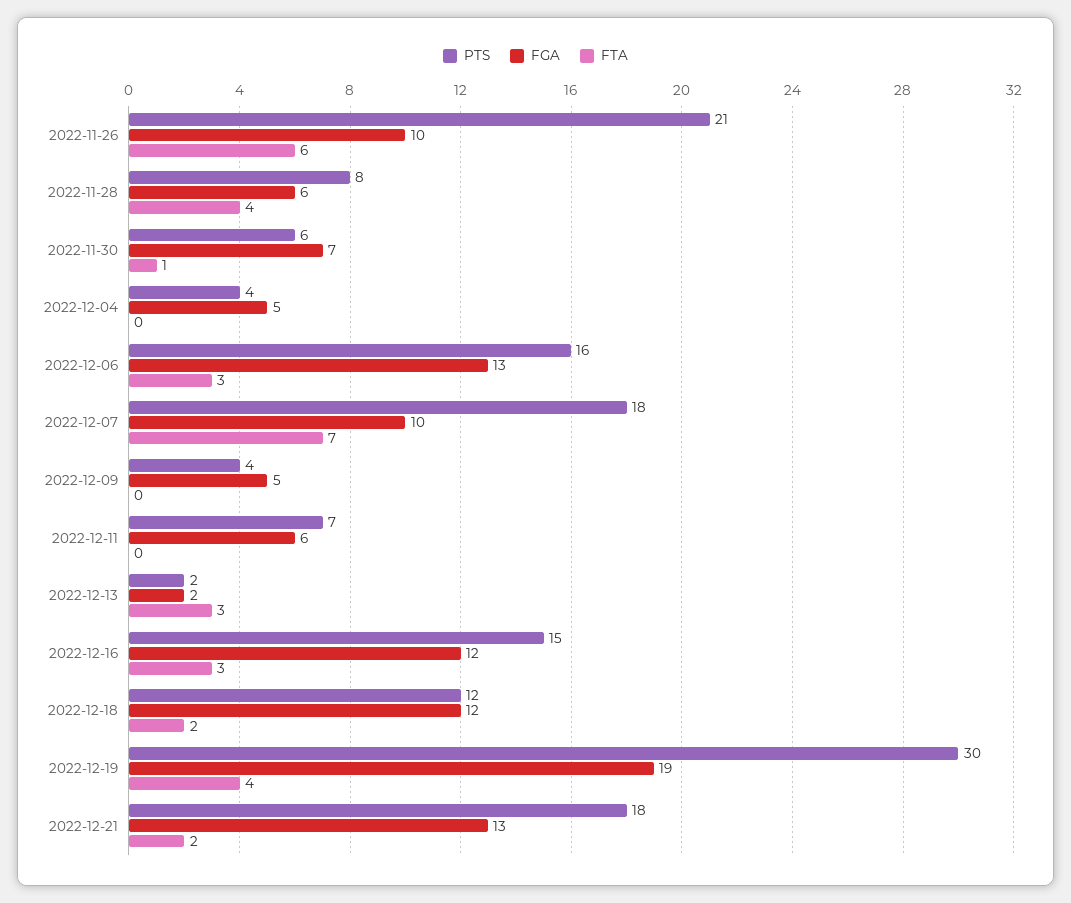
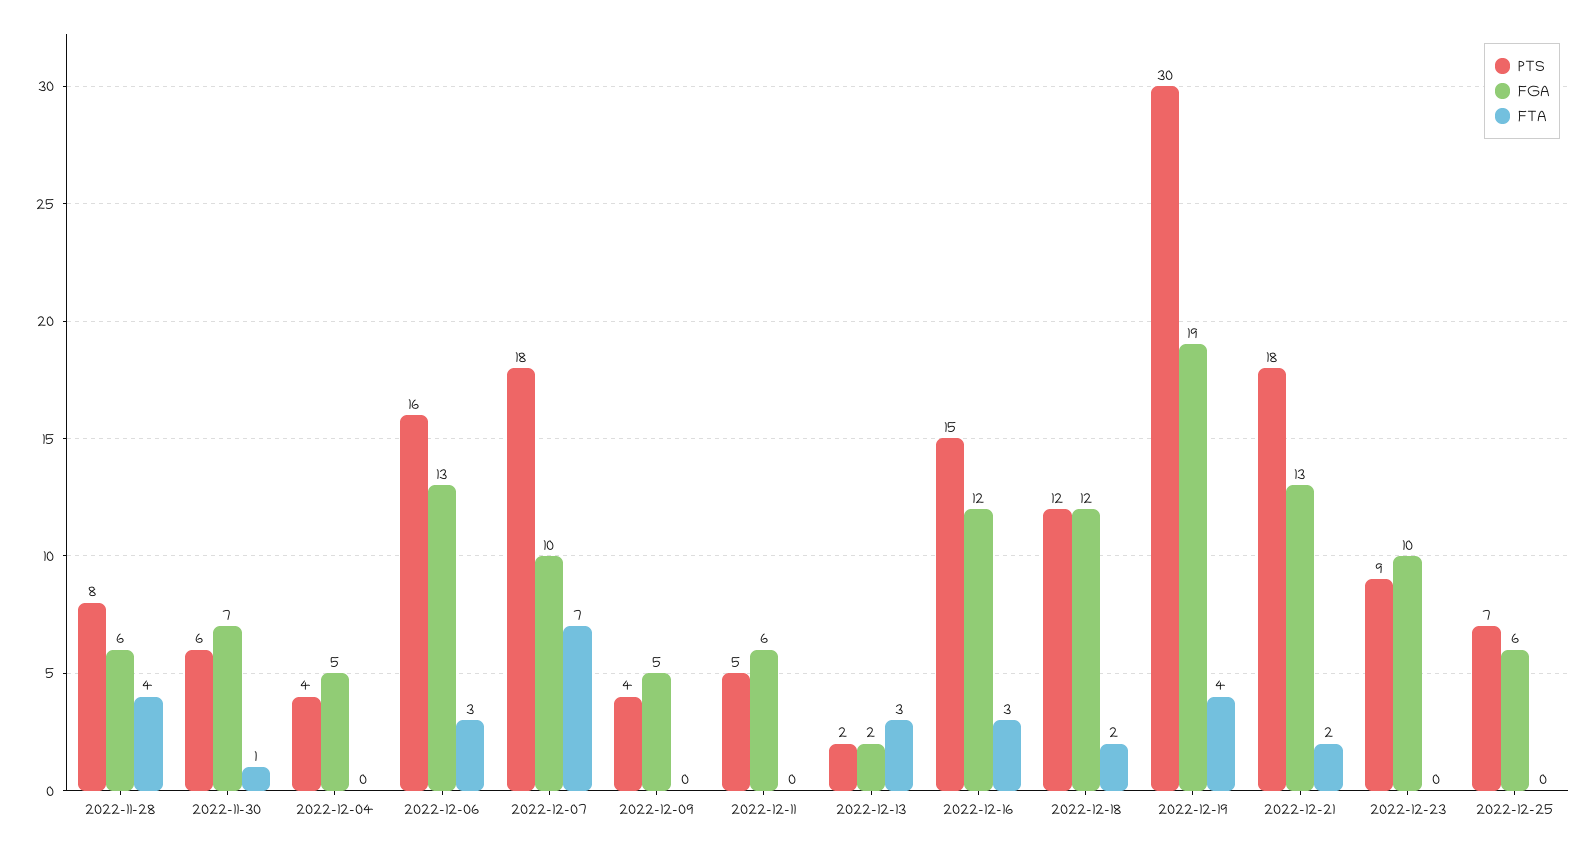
PTS, 2022-11-26: 21 -> none
FGA, 2022-11-26: 10 -> none
FTA, 2022-11-26: 6 -> none
PTS, 2022-12-11: 7 -> 5
PTS, 2022-12-23: none -> 9
FGA, 2022-12-23: none -> 10
FTA, 2022-12-23: none -> 0
PTS, 2022-12-25: none -> 7
FGA, 2022-12-25: none -> 6
FTA, 2022-12-25: none -> 0

